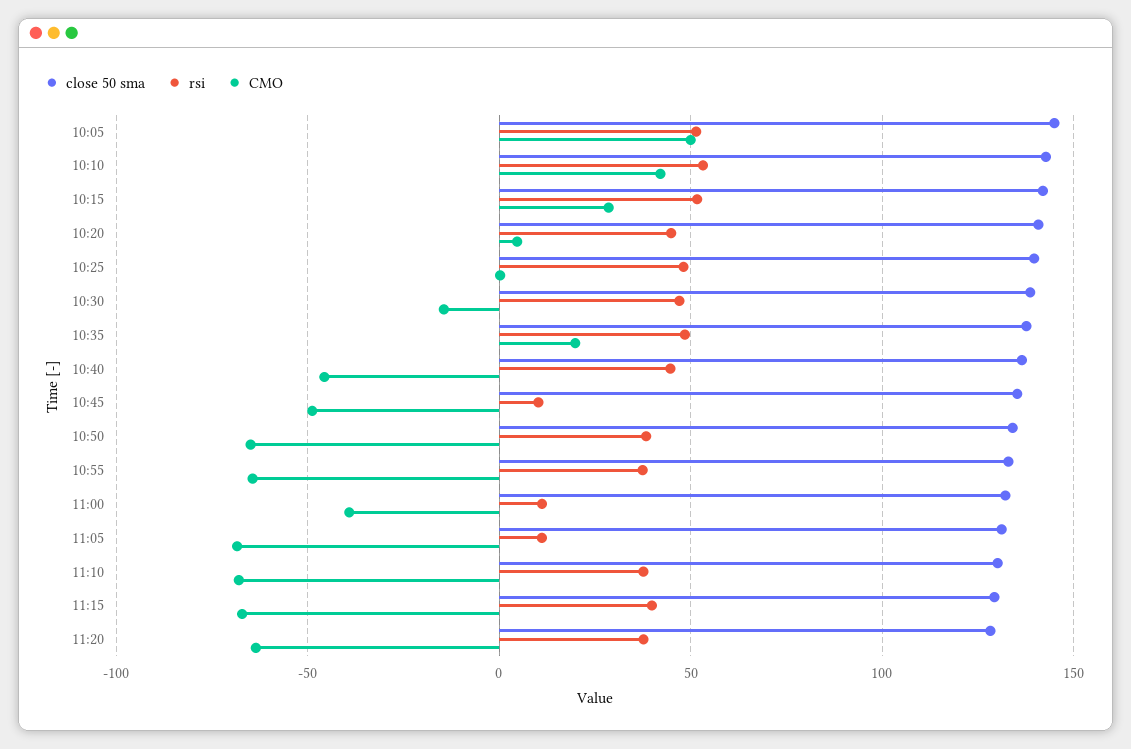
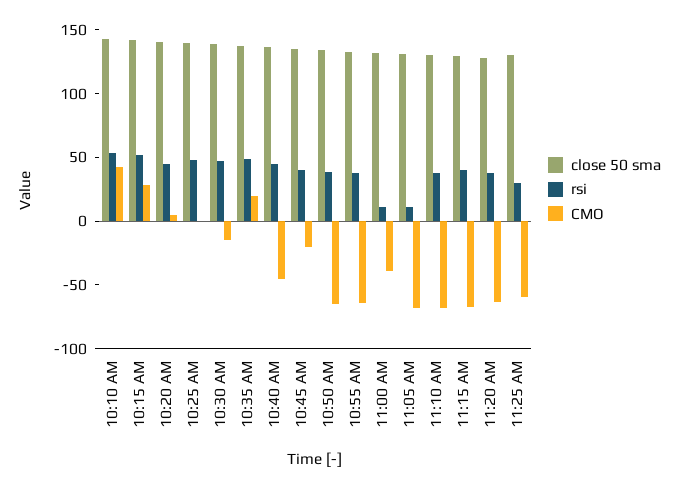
close 50 sma, 10:05: 145 -> none
rsi, 10:05: 50 -> none
CMO, 10:05: 50 -> none
rsi, 10:45: 10 -> 40
CMO, 10:45: -50 -> -20
close 50 sma, 11:25 AM: none -> 130
rsi, 11:25 AM: none -> 30
CMO, 11:25 AM: none -> -60

